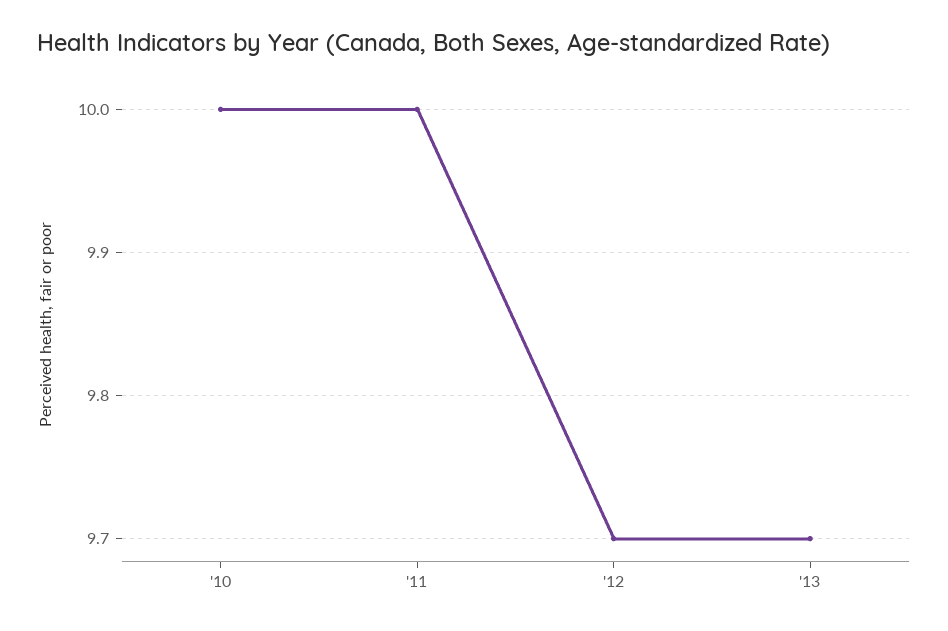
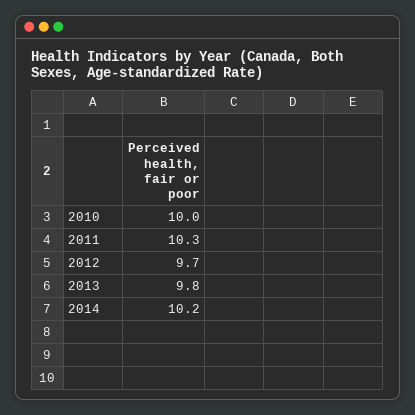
'11: 10 -> 10.3
'13: 9.7 -> 9.8
2014: none -> 10.2

